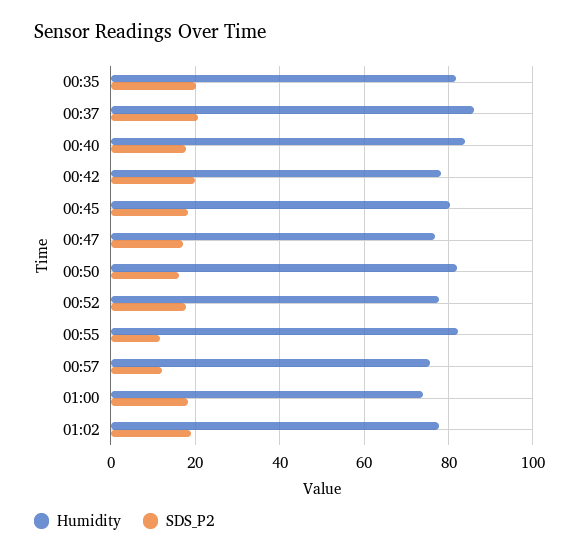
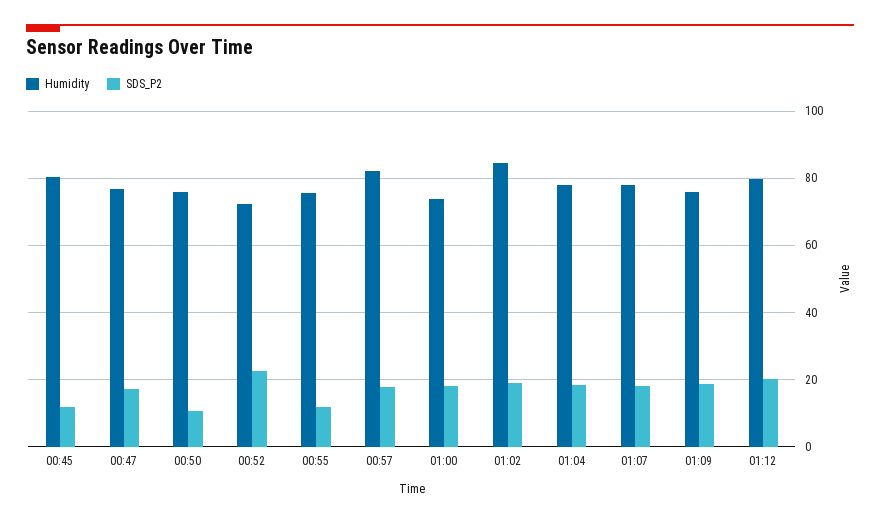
Humidity, 00:35: 82 -> none
SDS_P2, 00:35: 20 -> none
Humidity, 00:37: 86 -> none
SDS_P2, 00:37: 20 -> none
Humidity, 00:40: 84 -> none
SDS_P2, 00:40: 18 -> none
Humidity, 00:42: 78 -> none
SDS_P2, 00:42: 20 -> none
SDS_P2, 00:45: 18 -> 12
Humidity, 00:50: 82 -> 76
SDS_P2, 00:50: 16 -> 10
Humidity, 00:52: 78 -> 72
SDS_P2, 00:52: 18 -> 22
Humidity, 00:55: 82 -> 76
Humidity, 00:57: 76 -> 82
SDS_P2, 00:57: 12 -> 18
Humidity, 01:02: 78 -> 84
Humidity, 01:04: none -> 78
SDS_P2, 01:04: none -> 18
Humidity, 01:07: none -> 78
SDS_P2, 01:07: none -> 18
Humidity, 01:09: none -> 76
SDS_P2, 01:09: none -> 18
Humidity, 01:12: none -> 80
SDS_P2, 01:12: none -> 20

